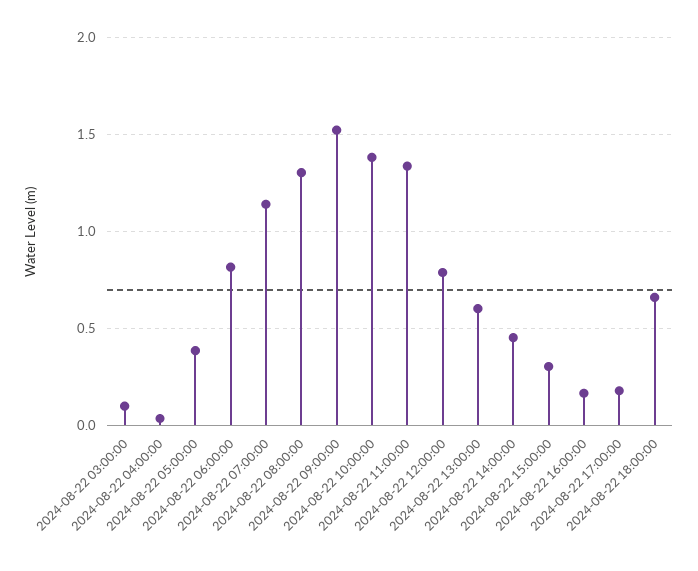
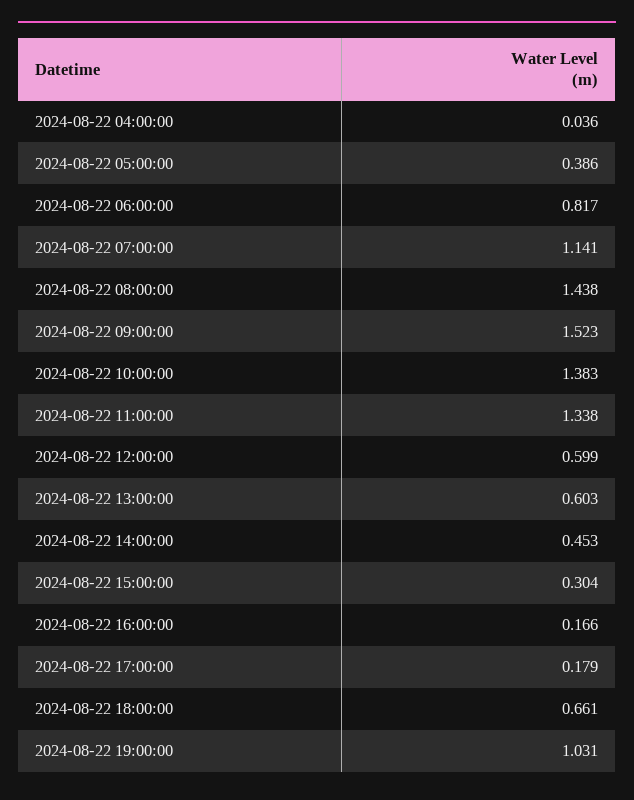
2024-08-22 03:00:00: 0.1 -> none
2024-08-22 08:00:00: 1.3 -> 1.438
2024-08-22 12:00:00: 0.8 -> 0.599
2024-08-22 19:00:00: none -> 1.031

